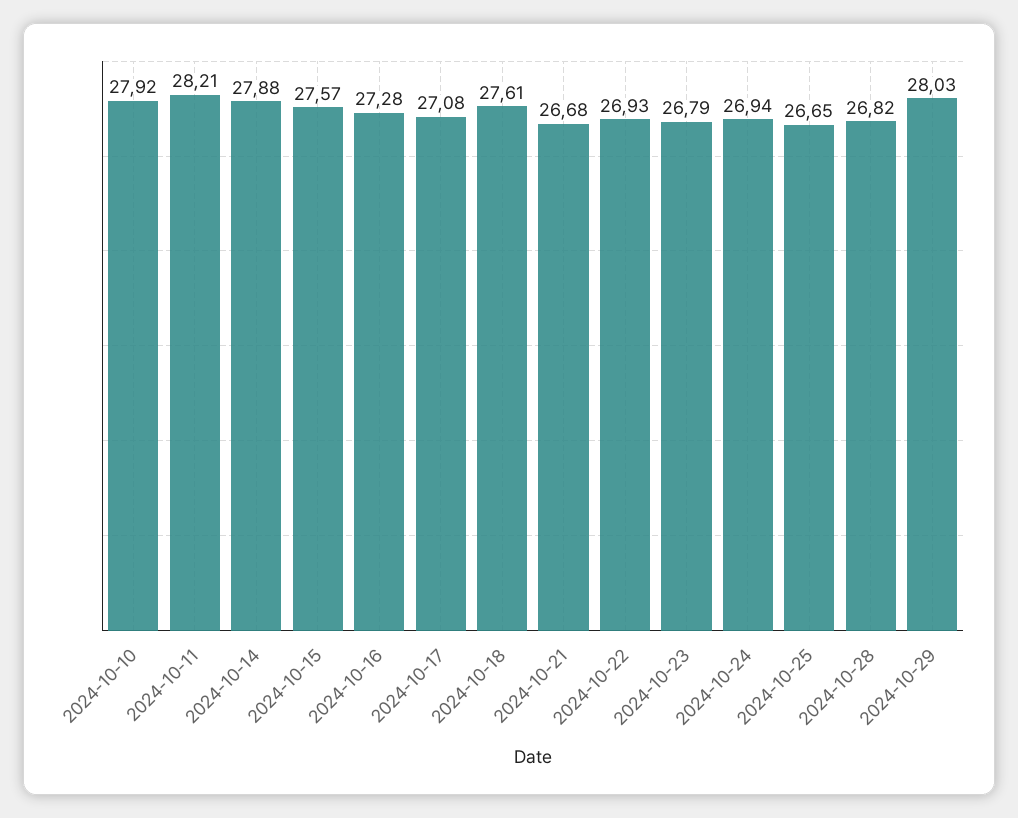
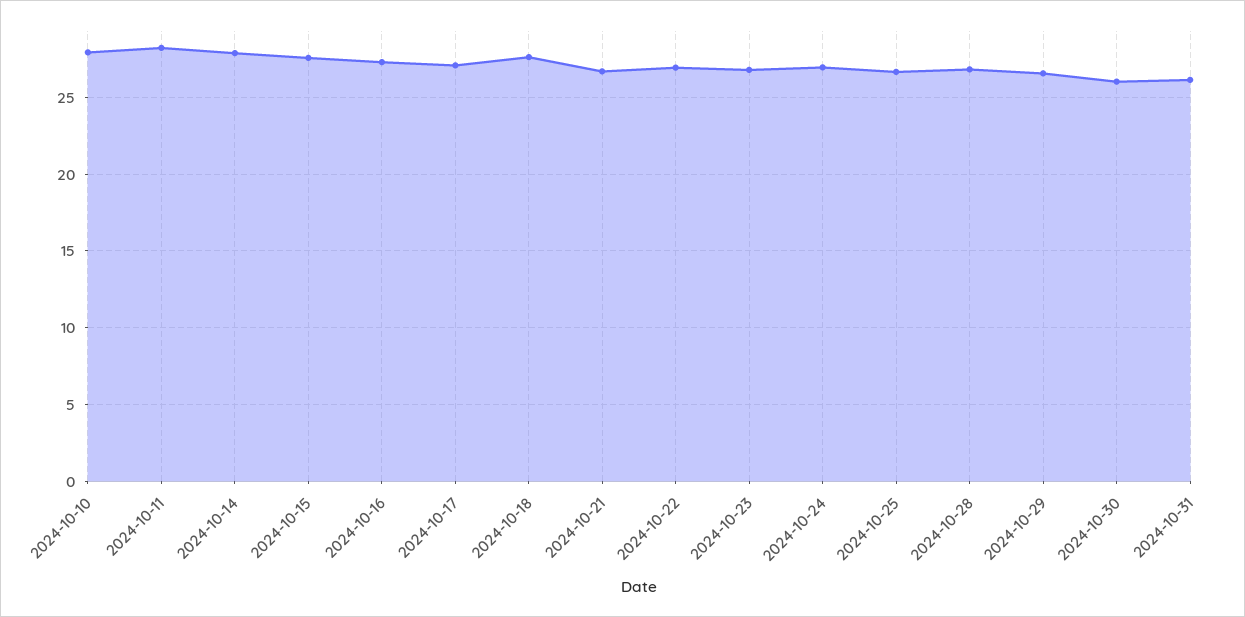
2024-10-29: 28.03 -> 26.5
2024-10-30: none -> 26
2024-10-31: none -> 26

